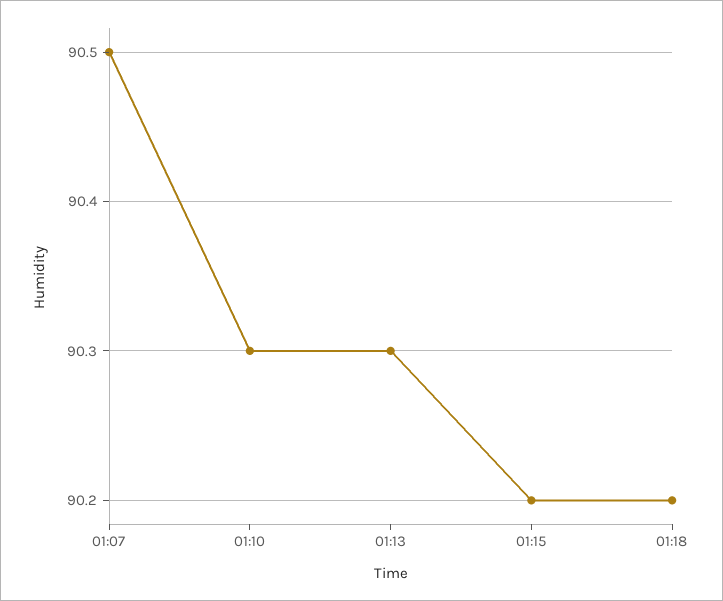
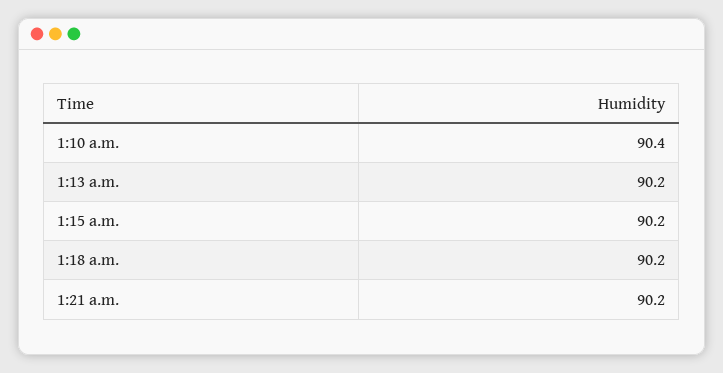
01:07: 90.5 -> none
01:10: 90.3 -> 90.4
01:13: 90.3 -> 90.2
1:21 a.m.: none -> 90.2

